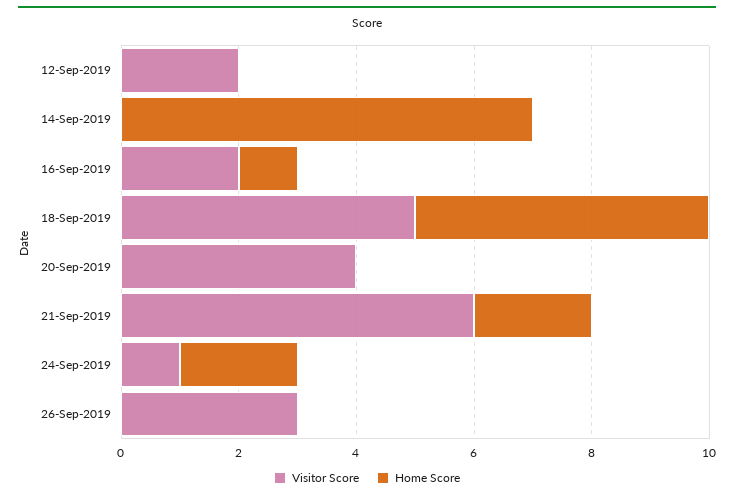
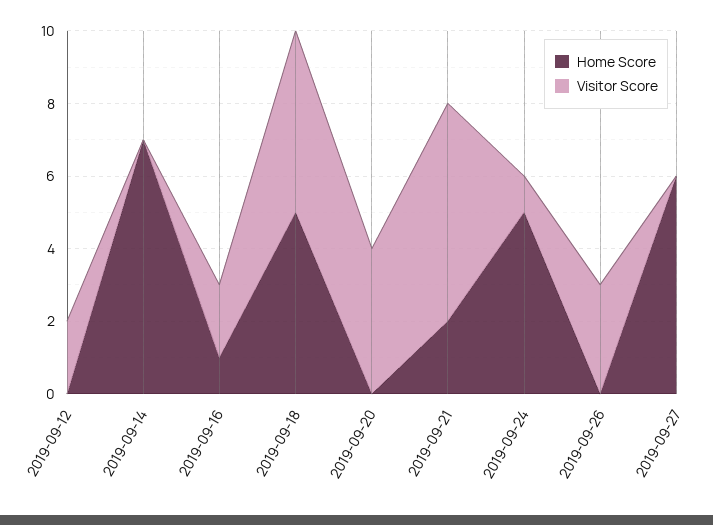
Home Score, 24-Sep-2019: 2 -> 5
Home Score, 2019-09-27: none -> 6
Visitor Score, 2019-09-27: none -> 0

